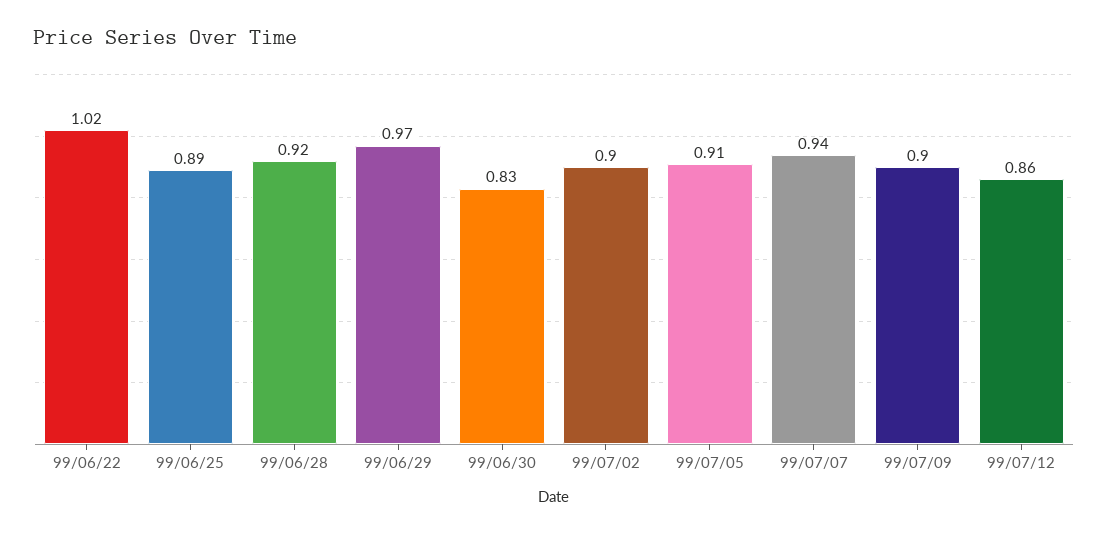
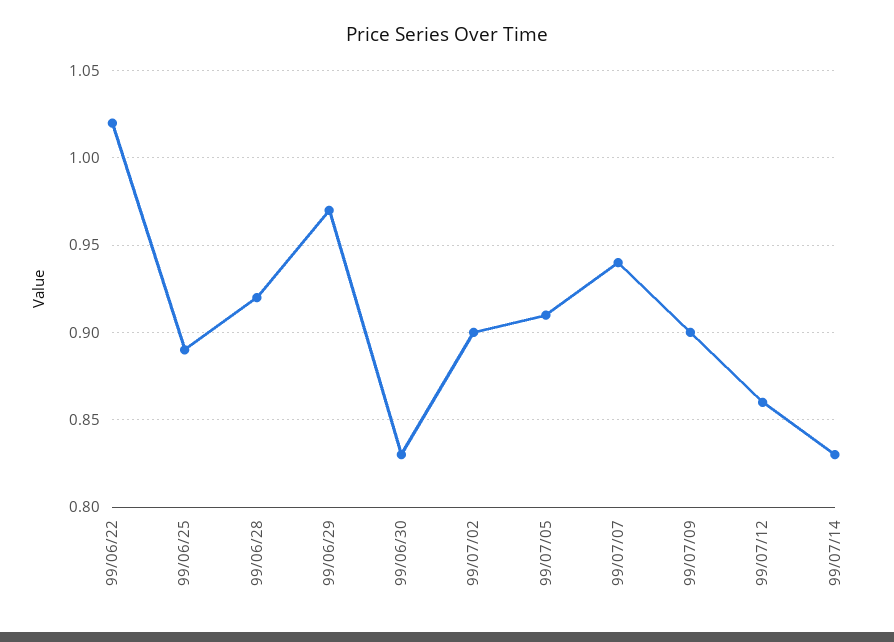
99/07/14: none -> 0.83

